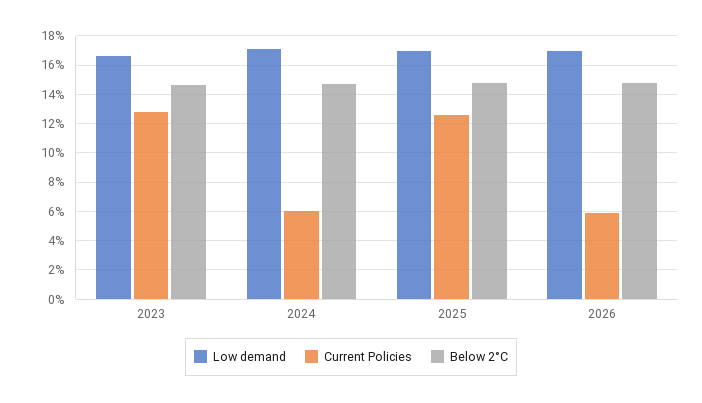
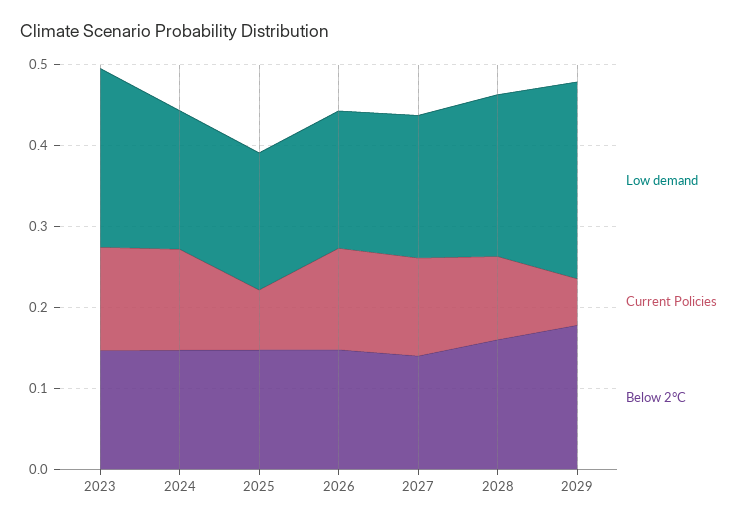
Low demand, 2023: 0.165 -> 0.22
Current Policies, 2024: 0.06 -> 0.12
Current Policies, 2025: 0.125 -> 0.08
Current Policies, 2026: 0.06 -> 0.12
Low demand, 2027: none -> 0.18
Current Policies, 2027: none -> 0.12
Below 2°C, 2027: none -> 0.14
Low demand, 2028: none -> 0.2
Current Policies, 2028: none -> 0.1
Below 2°C, 2028: none -> 0.16
Low demand, 2029: none -> 0.24
Current Policies, 2029: none -> 0.06
Below 2°C, 2029: none -> 0.18

